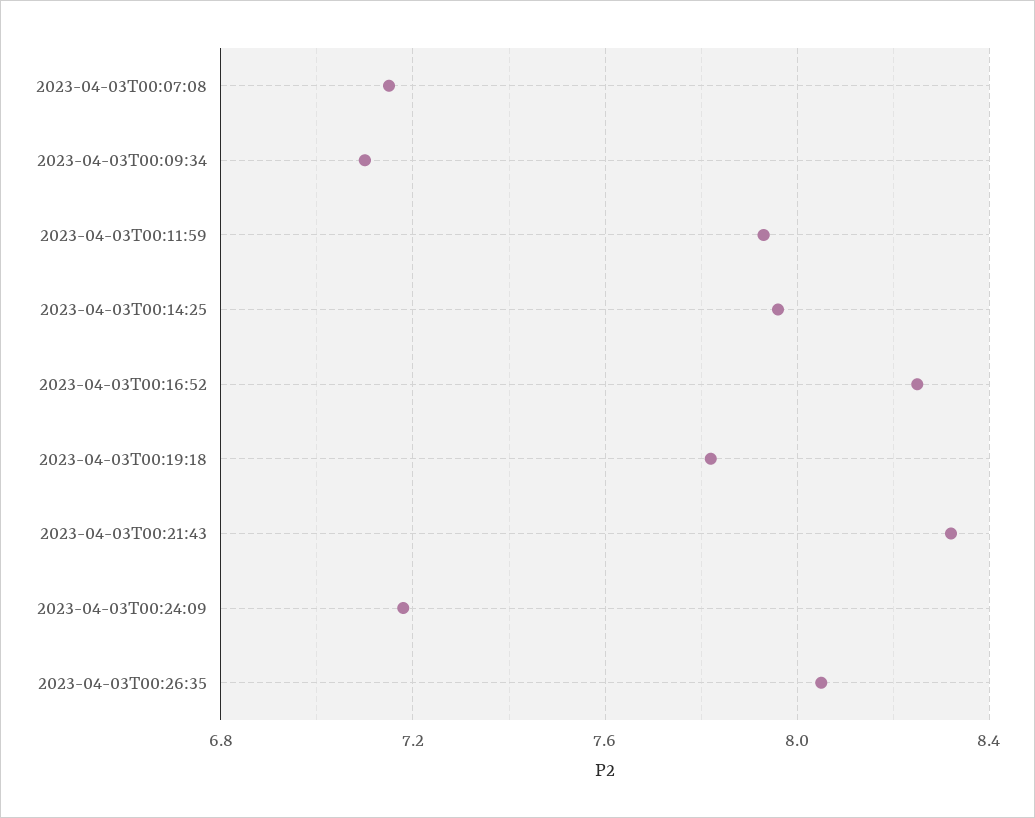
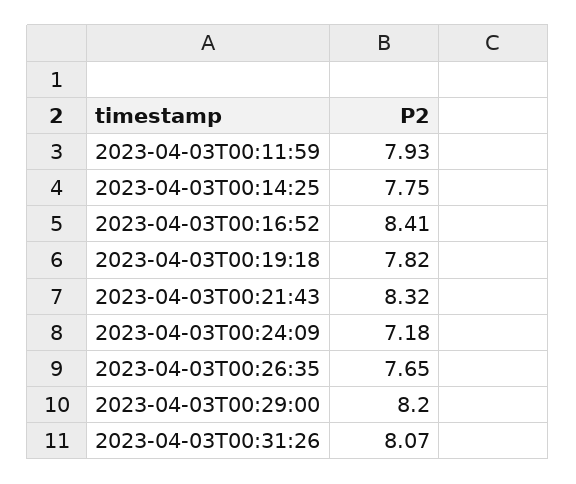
2023-04-03T00:07:08: 7.15 -> none
2023-04-03T00:09:34: 7.1 -> none
2023-04-03T00:14:25: 7.95 -> 7.75
2023-04-03T00:16:52: 8.25 -> 8.41
2023-04-03T00:26:35: 8.05 -> 7.65
2023-04-03T00:29:00: none -> 8.2
2023-04-03T00:31:26: none -> 8.07

